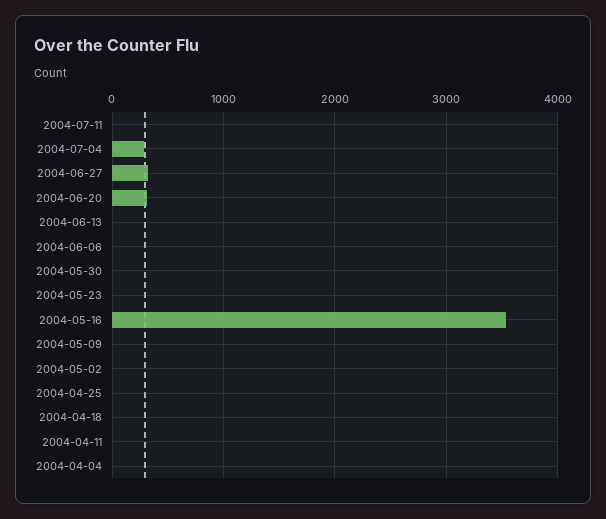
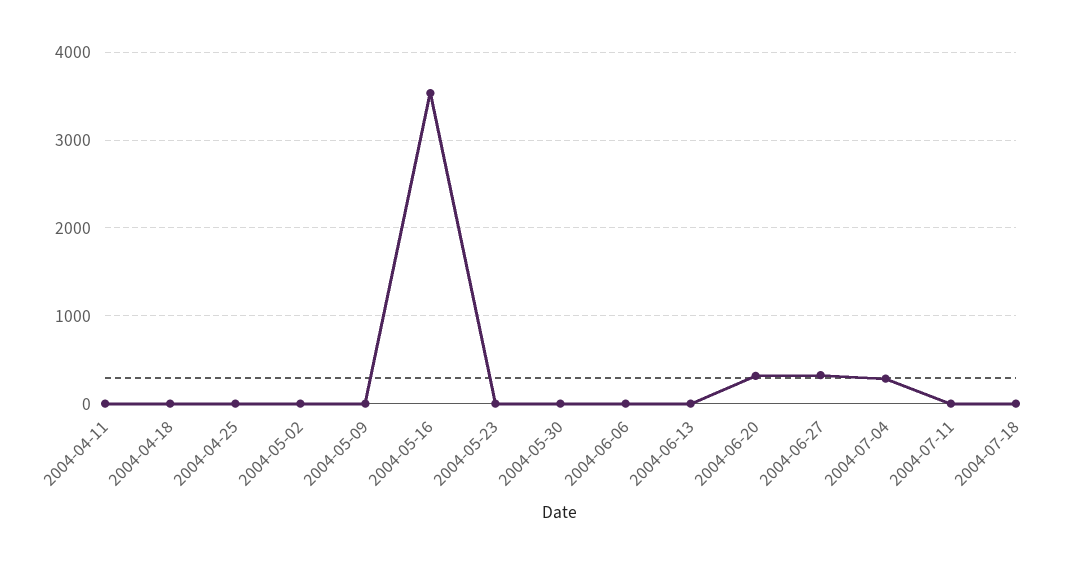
2004-04-04: 0 -> none
2004-07-18: none -> 0

